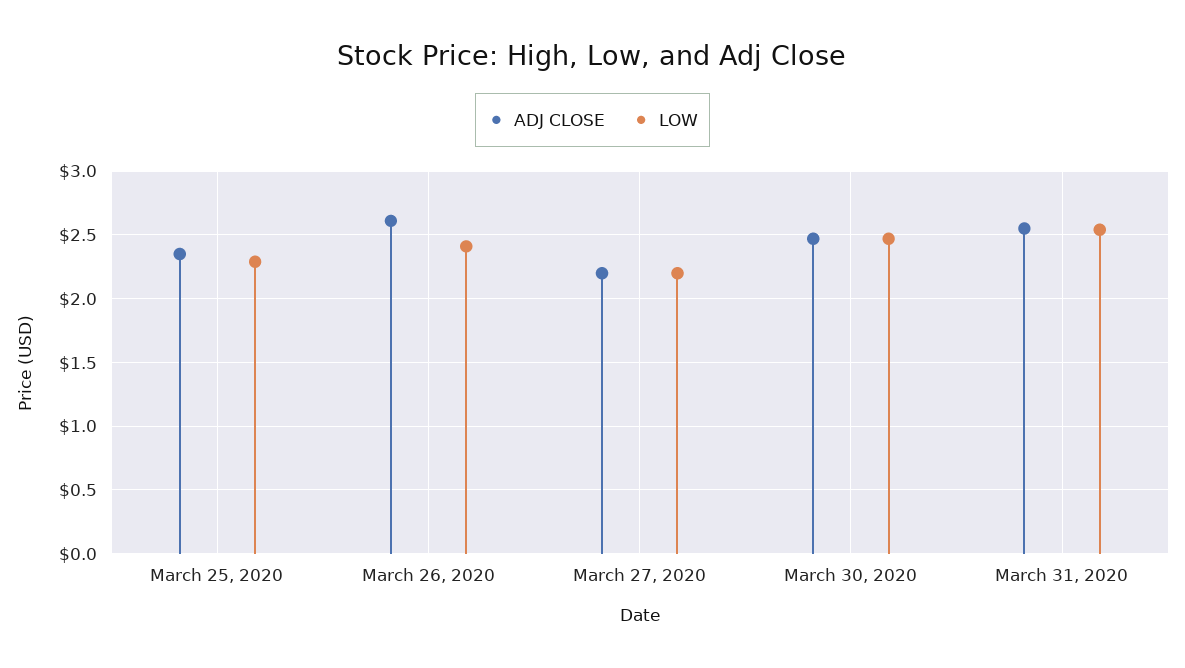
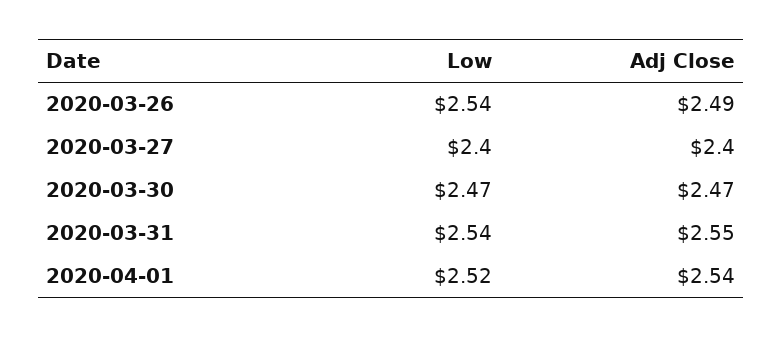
ADJ CLOSE, March 25, 2020: 2.35 -> none
LOW, March 25, 2020: 2.3 -> none
ADJ CLOSE, March 26, 2020: 2.6 -> 2.49
LOW, March 26, 2020: 2.4 -> 2.54
ADJ CLOSE, March 27, 2020: 2.2 -> 2.4
LOW, March 27, 2020: 2.2 -> 2.4
LOW, 2020-04-01: none -> 2.52
ADJ CLOSE, 2020-04-01: none -> 2.54

